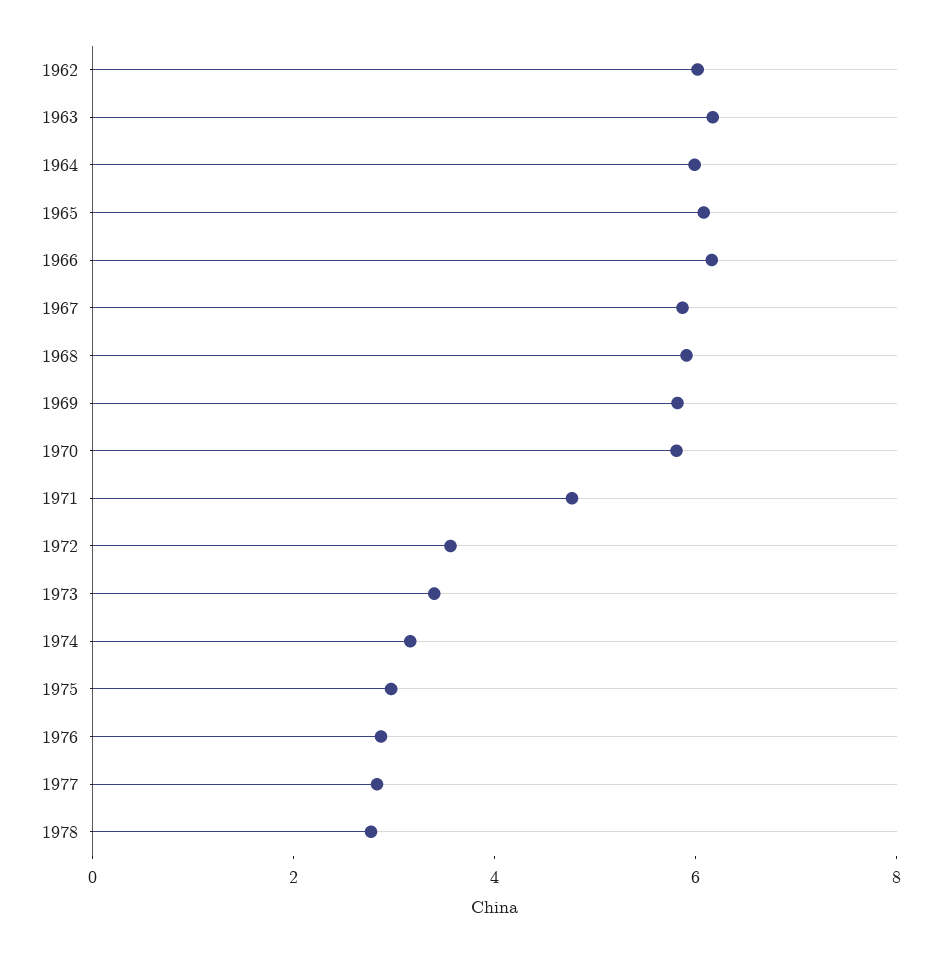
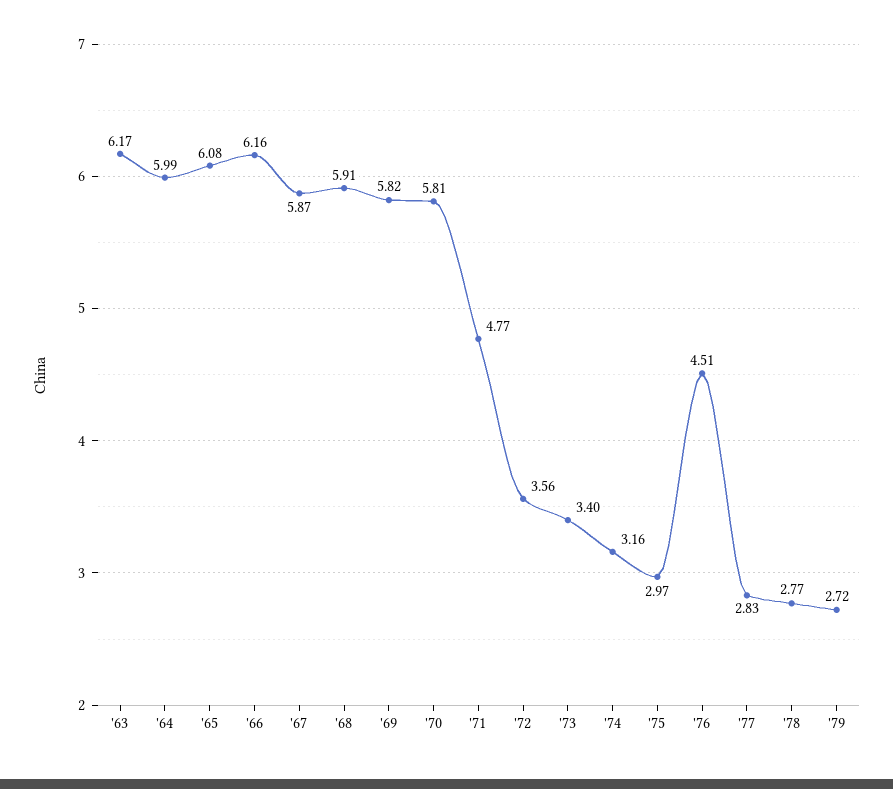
1962: 6 -> none
1976: 3 -> 4.51
'79: none -> 2.72

